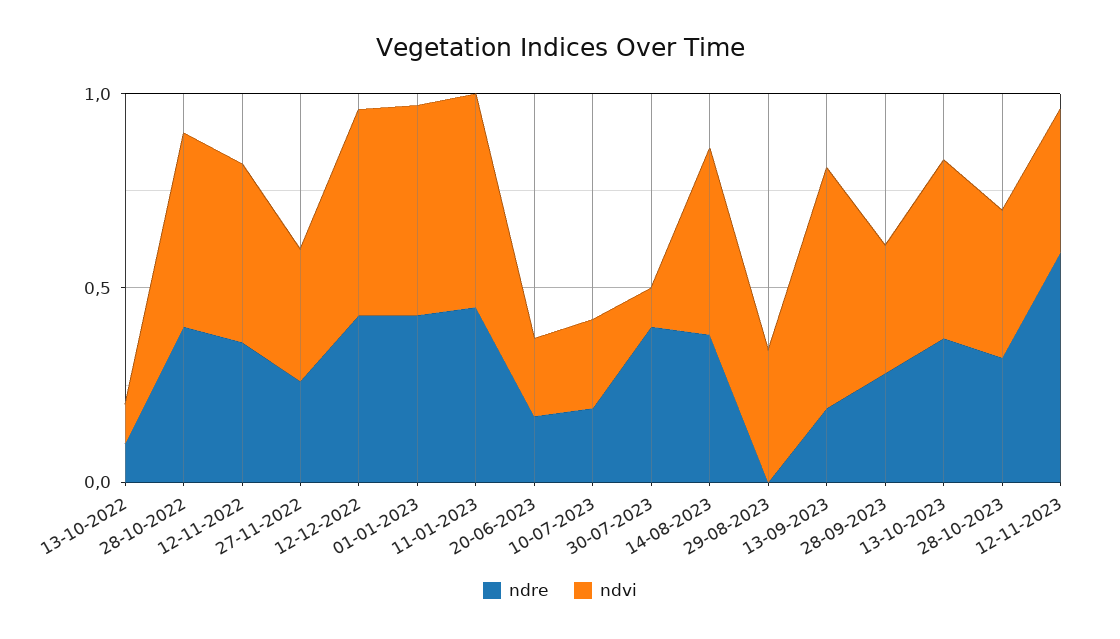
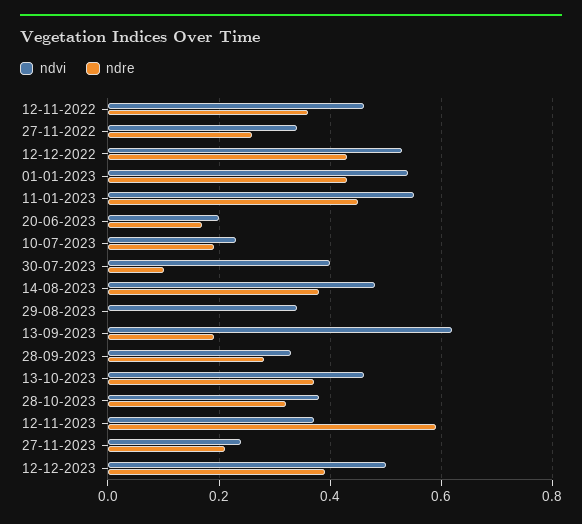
ndre, 13-10-2022: 0.1 -> none
ndvi, 13-10-2022: 0.1 -> none
ndre, 28-10-2022: 0.4 -> none
ndvi, 28-10-2022: 0.5 -> none
ndre, 30-07-2023: 0.4 -> 0.1
ndvi, 30-07-2023: 0.1 -> 0.4
ndvi, 27-11-2023: none -> 0.25
ndre, 27-11-2023: none -> 0.2
ndvi, 12-12-2023: none -> 0.5
ndre, 12-12-2023: none -> 0.4

